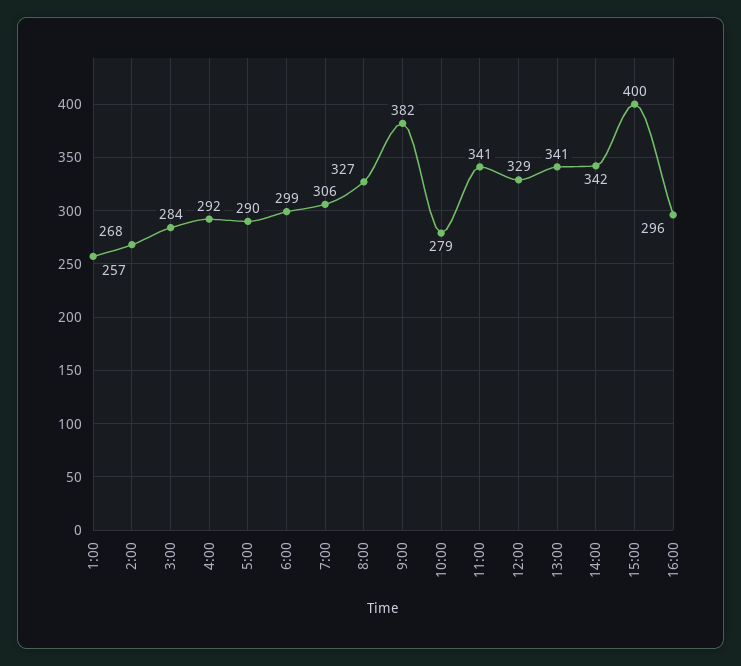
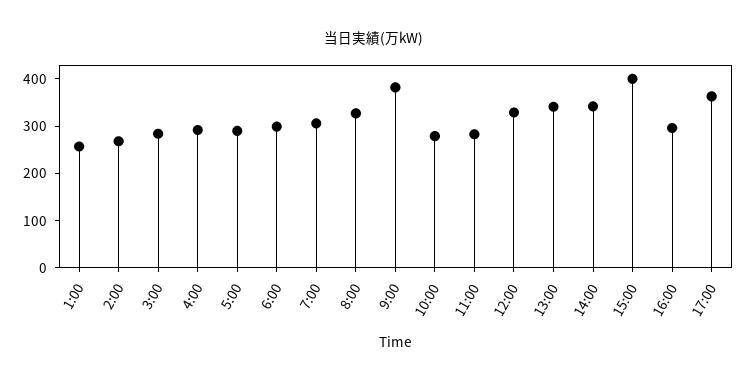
11:00: 341 -> 280
17:00: none -> 360

